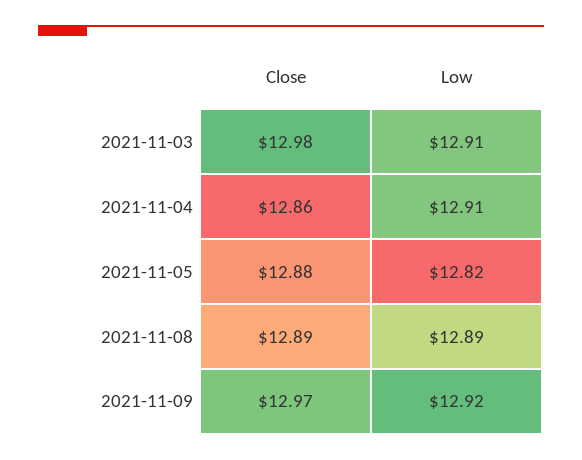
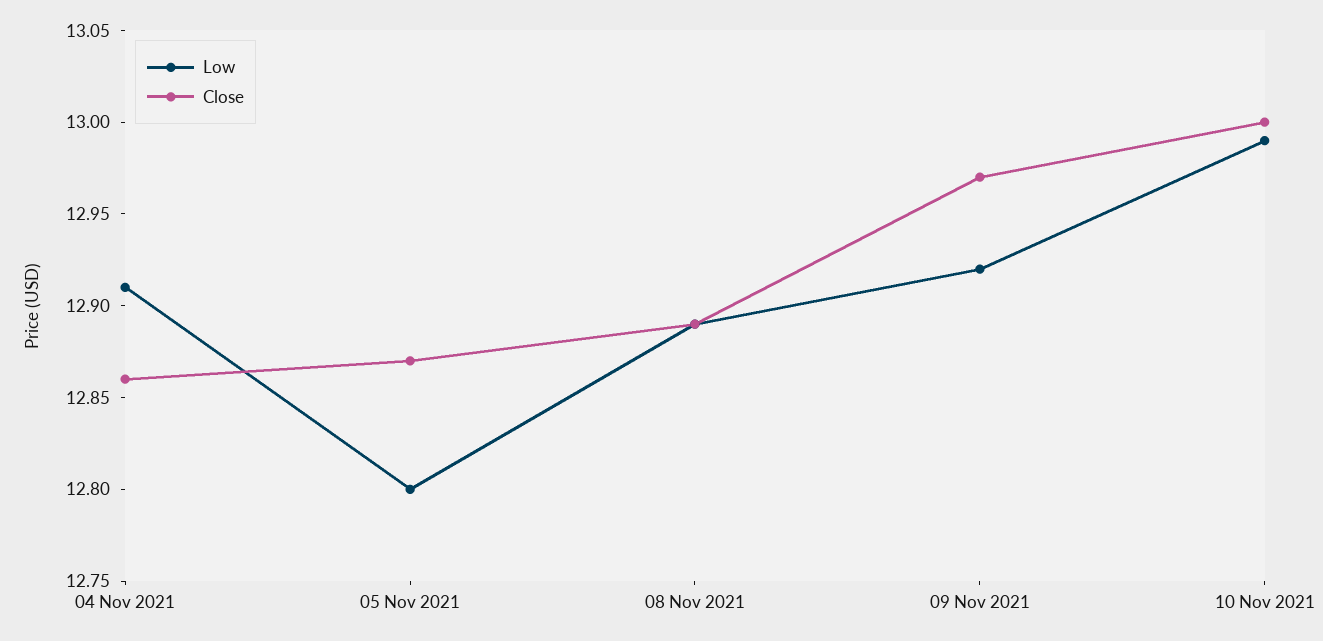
Close, 2021-11-03: 12.98 -> none
Low, 2021-11-03: 12.91 -> none
Close, 2021-11-05: 12.88 -> 12.87
Low, 2021-11-05: 12.82 -> 12.8
Low, 10 Nov 2021: none -> 12.99
Close, 10 Nov 2021: none -> 13

